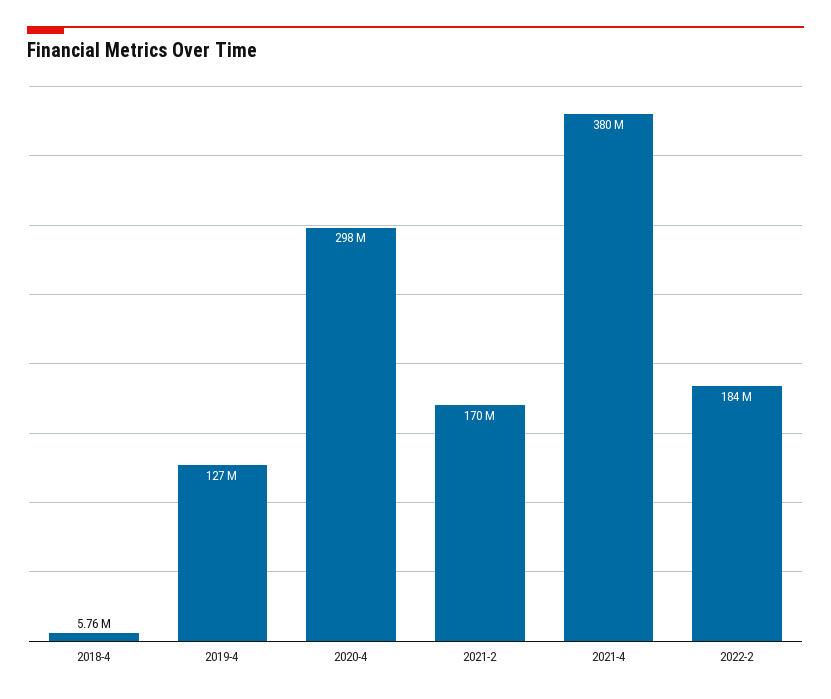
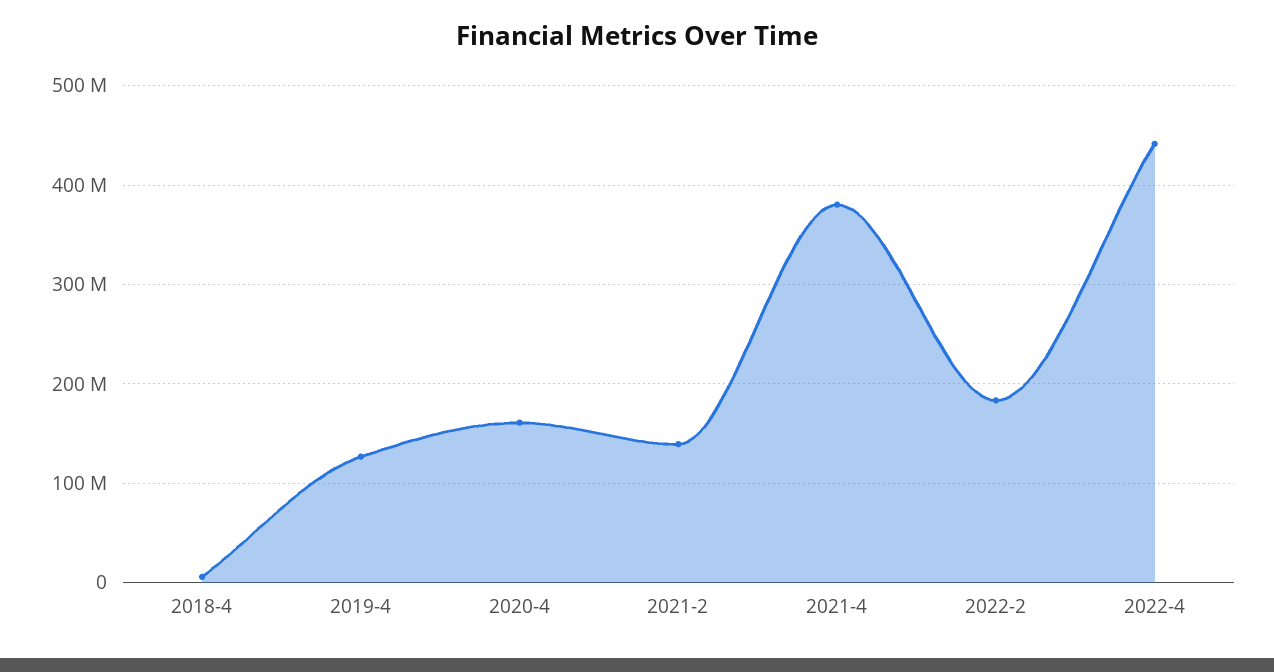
2020-4: 298000000 -> 160000000
2021-2: 170000000 -> 140000000
2022-4: none -> 440000000

